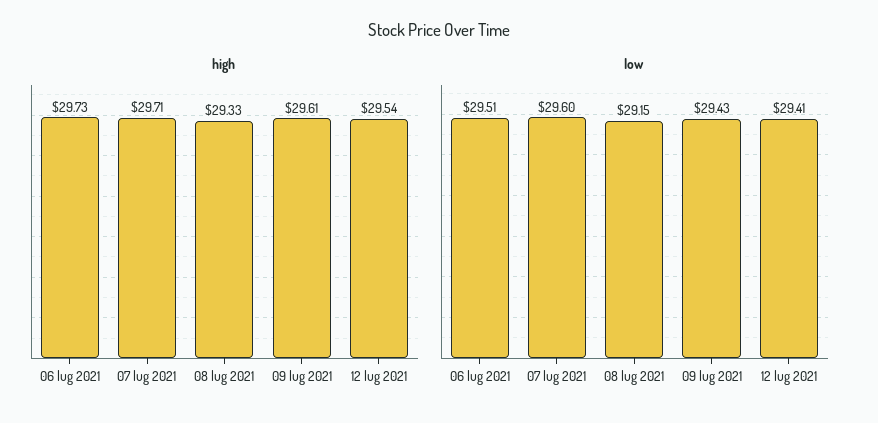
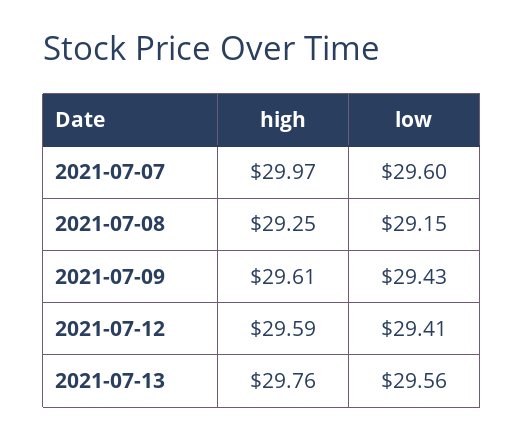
high, 06 lug 2021: 29.73 -> none
high, 07 lug 2021: 29.71 -> 29.97
high, 08 lug 2021: 29.33 -> 29.25
high, 12 lug 2021: 29.54 -> 29.59
low, 06 lug 2021: 29.51 -> none
high, 2021-07-13: none -> 29.76
low, 2021-07-13: none -> 29.56

